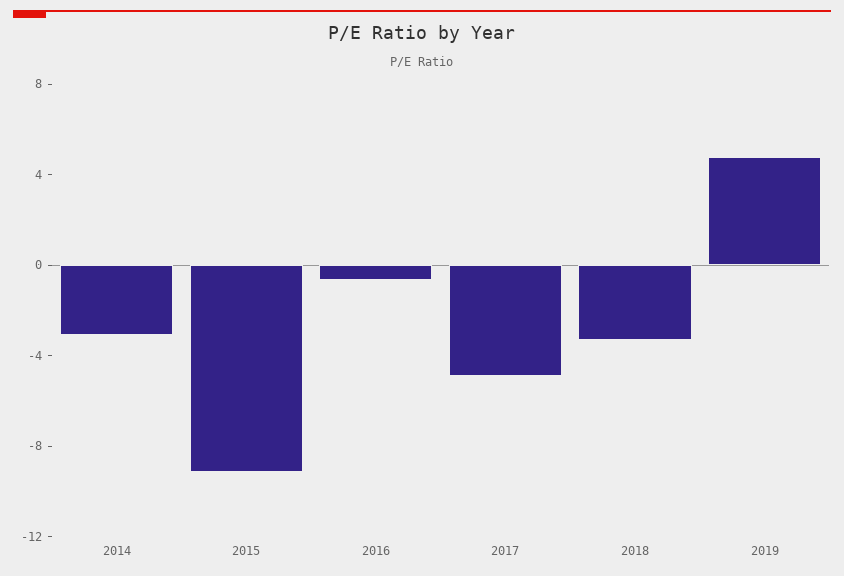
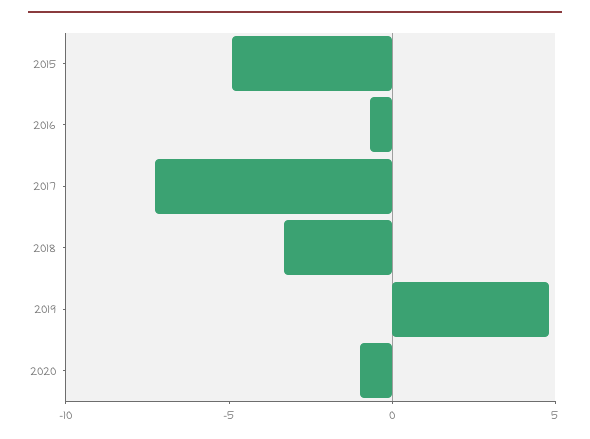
2014: -3 -> none
2015: -9 -> -5
2017: -5 -> -7
2020: none -> -1

